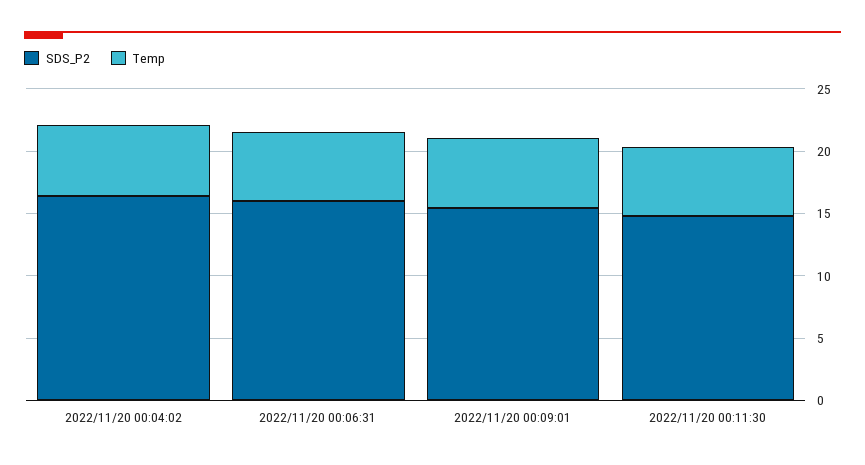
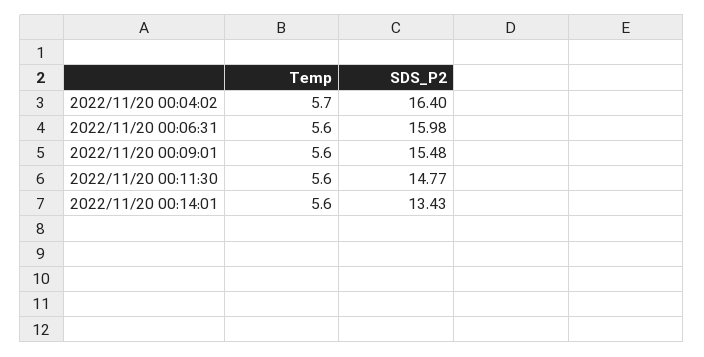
Temp, 2022/11/20 00:14:01: none -> 5.6
SDS_P2, 2022/11/20 00:14:01: none -> 13.43

